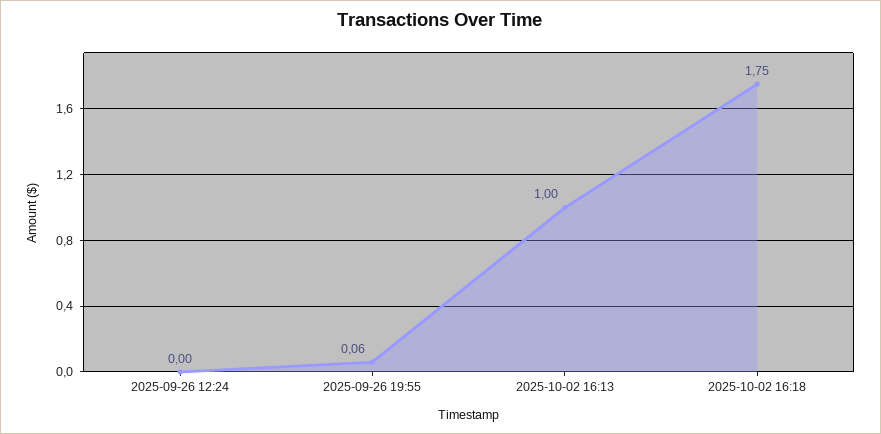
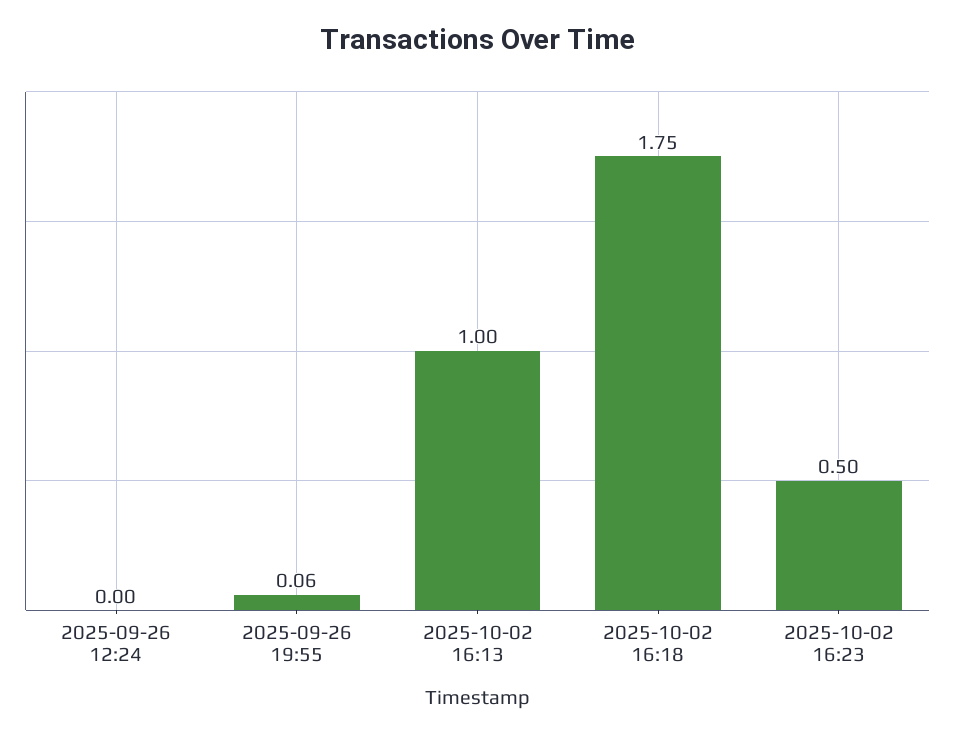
2025-10-02 16:23: none -> 0.5

